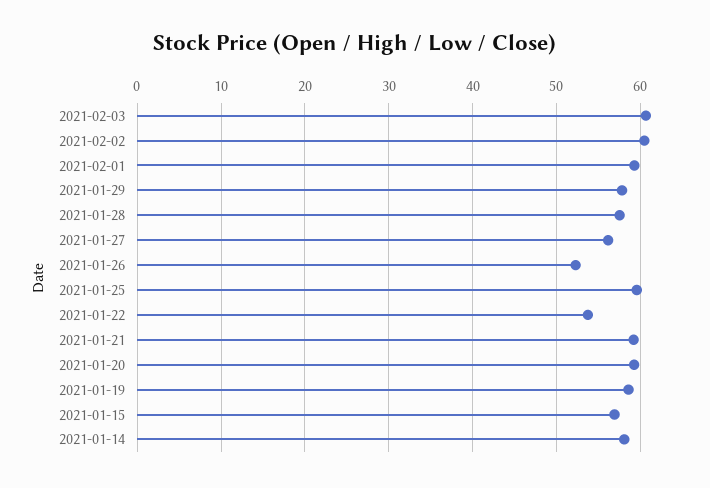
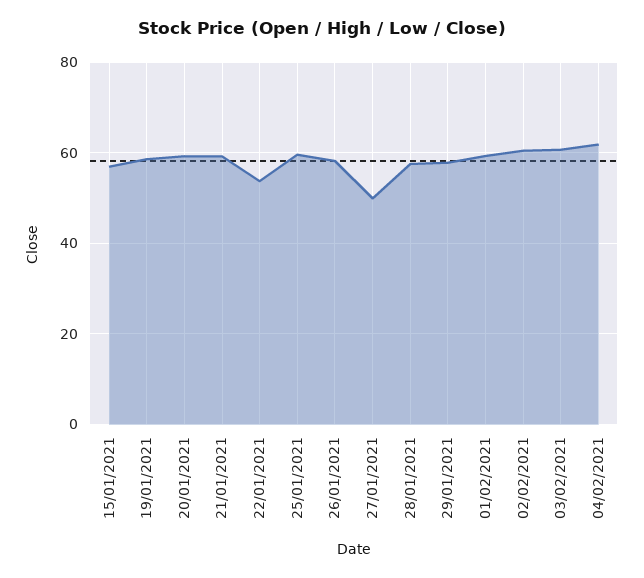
2021-01-27: 56 -> 50
2021-01-26: 52 -> 58
2021-01-14: 58 -> none
04/02/2021: none -> 62

